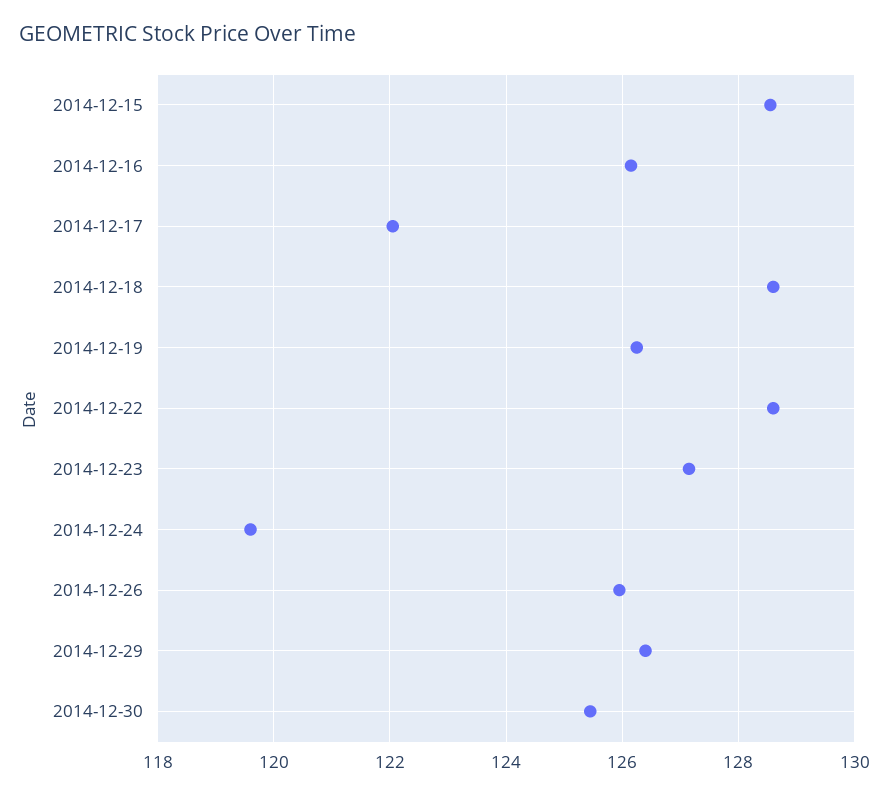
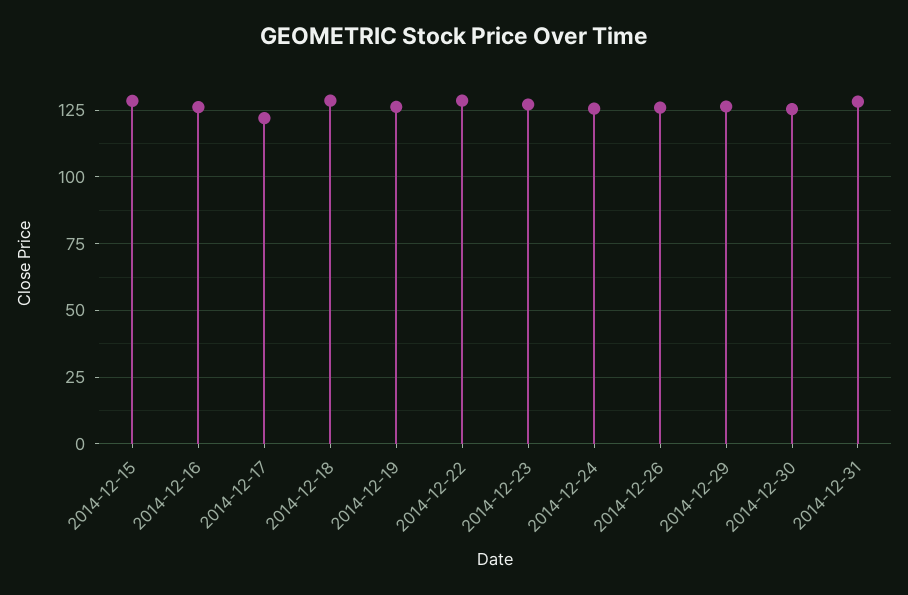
2014-12-24: 119.6 -> 125
2014-12-31: none -> 127.5

